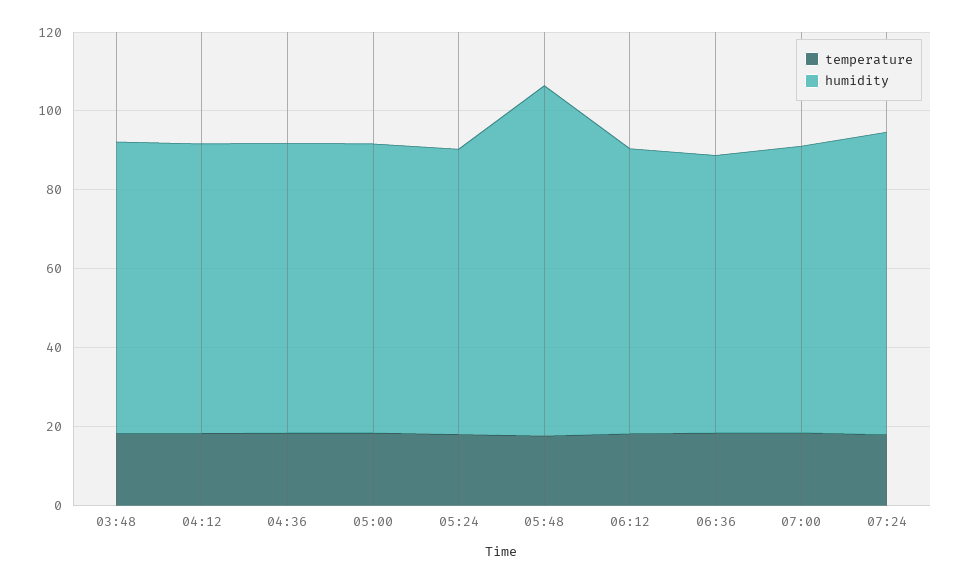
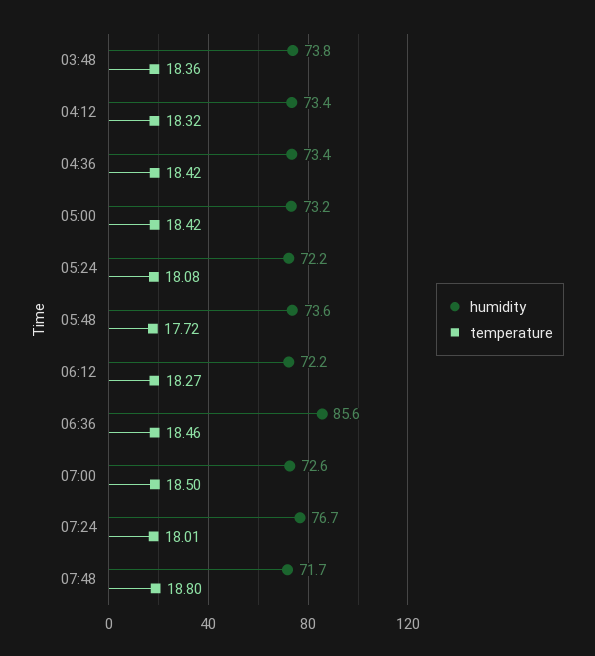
humidity, 05:48: 90 -> 73.6
humidity, 06:36: 70 -> 85.6
humidity, 07:48: none -> 71.7
temperature, 07:48: none -> 18.8

